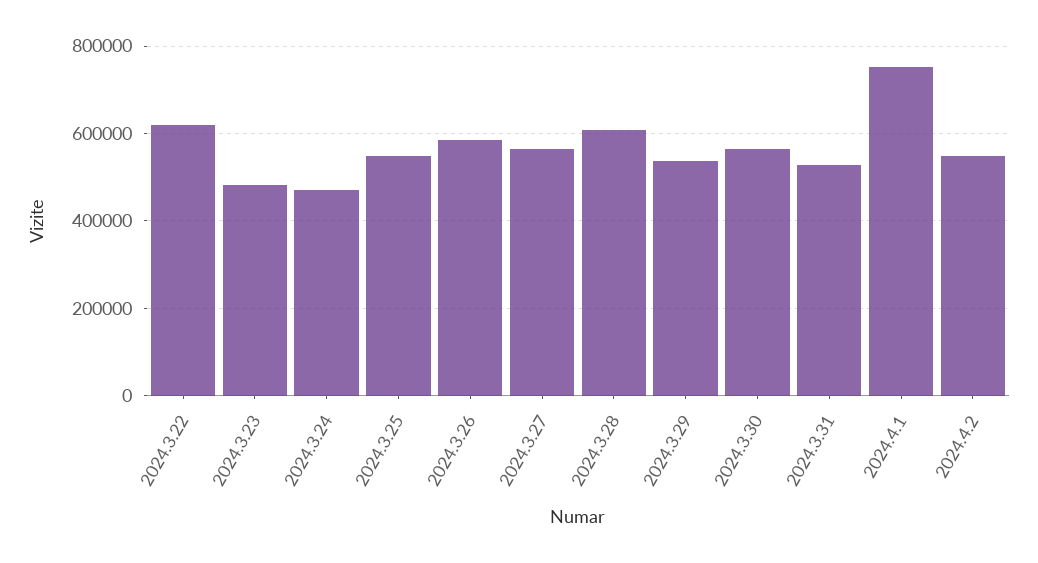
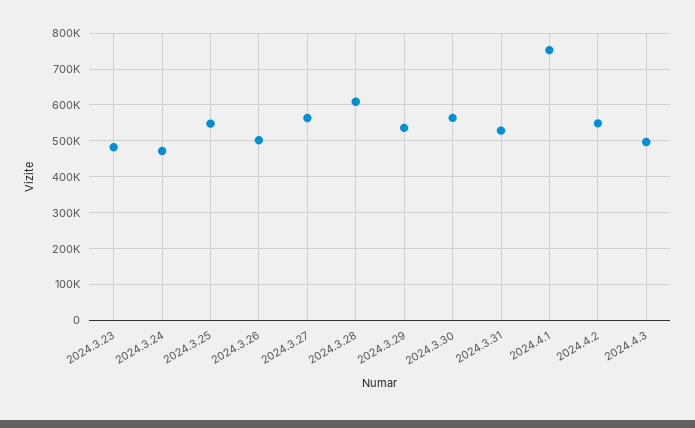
2024.3.22: 620000 -> none
2024.3.26: 580000 -> 500000
2024.4.3: none -> 500000

